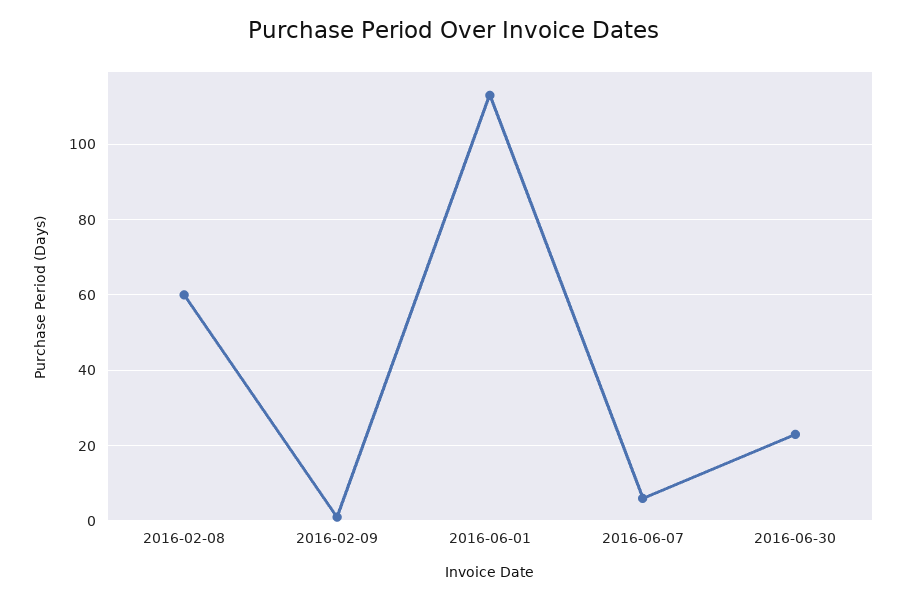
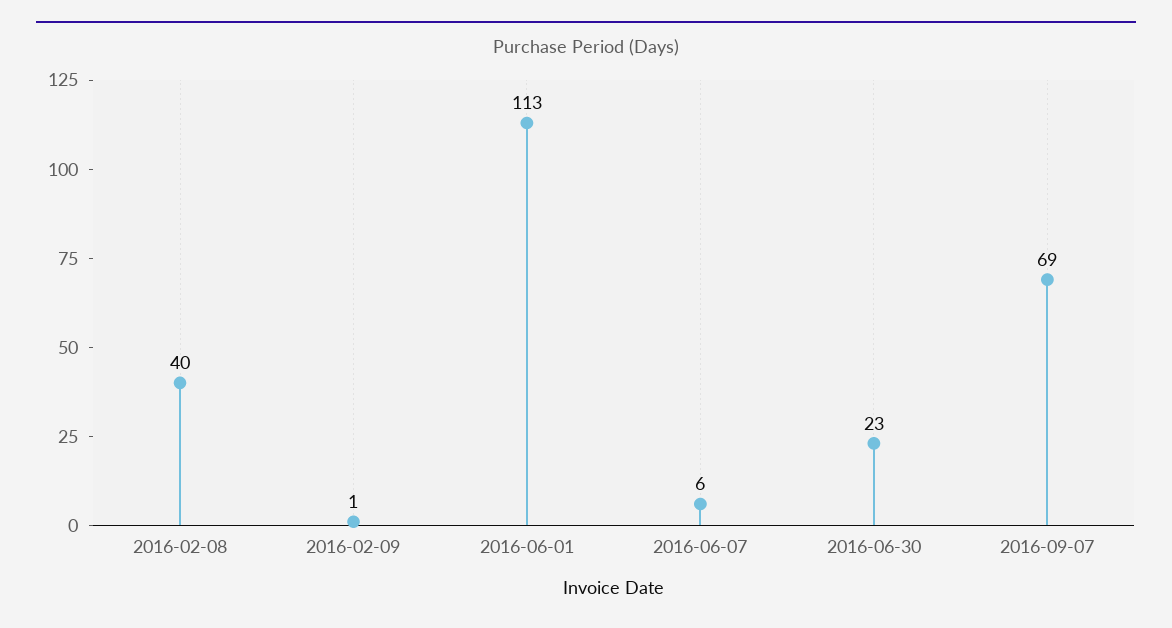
2016-02-08: 60 -> 40
2016-09-07: none -> 69

